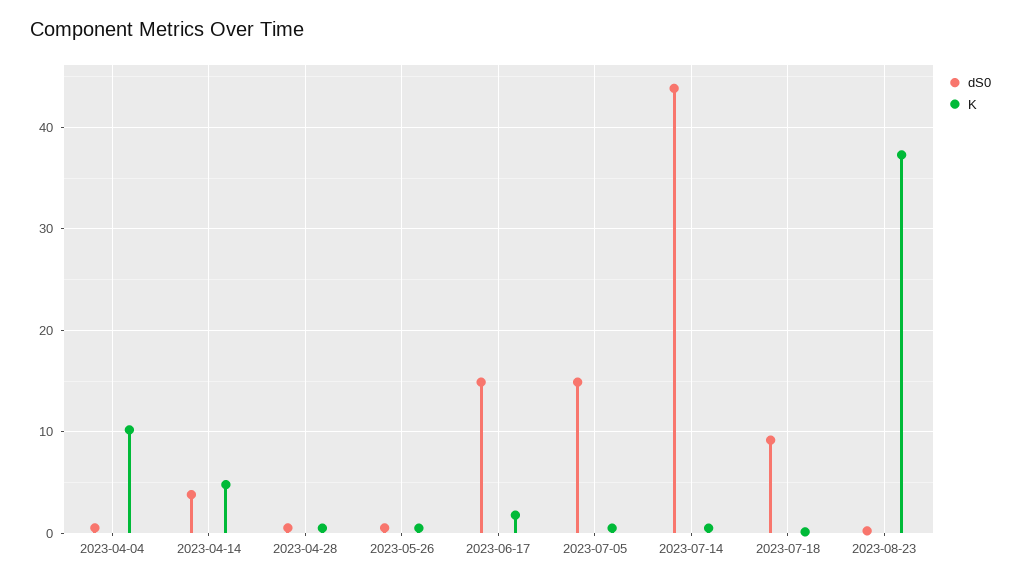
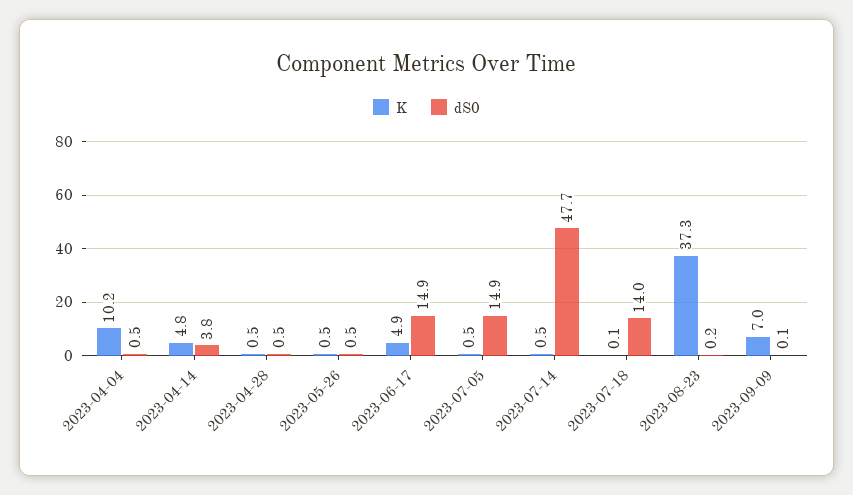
K, 2023-06-17: 2 -> 4.9
dS0, 2023-07-14: 44 -> 47.7
dS0, 2023-07-18: 9 -> 14
K, 2023-09-09: none -> 7
dS0, 2023-09-09: none -> 0.1

